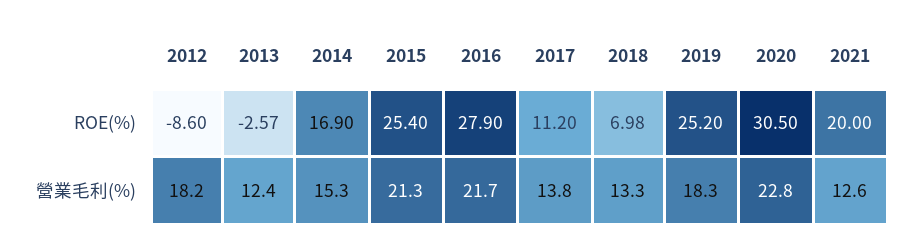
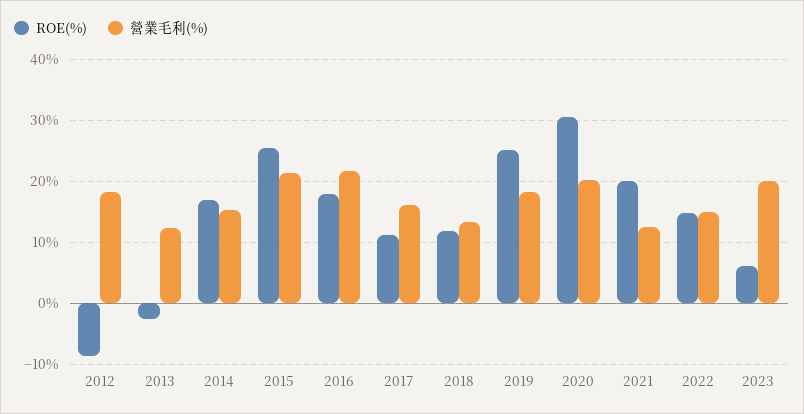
ROE(%), 2016: 27.9 -> 18
ROE(%), 2018: 6.98 -> 12
營業毛利(%), 2017: 13.8 -> 16
營業毛利(%), 2020: 22.8 -> 20
ROE(%), 2022: none -> 15
營業毛利(%), 2022: none -> 15
ROE(%), 2023: none -> 6
營業毛利(%), 2023: none -> 20

